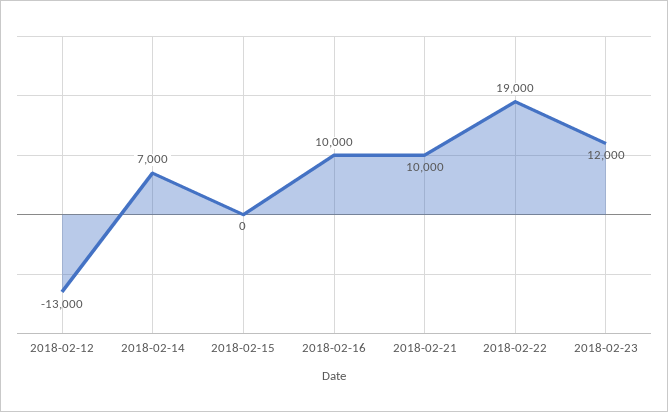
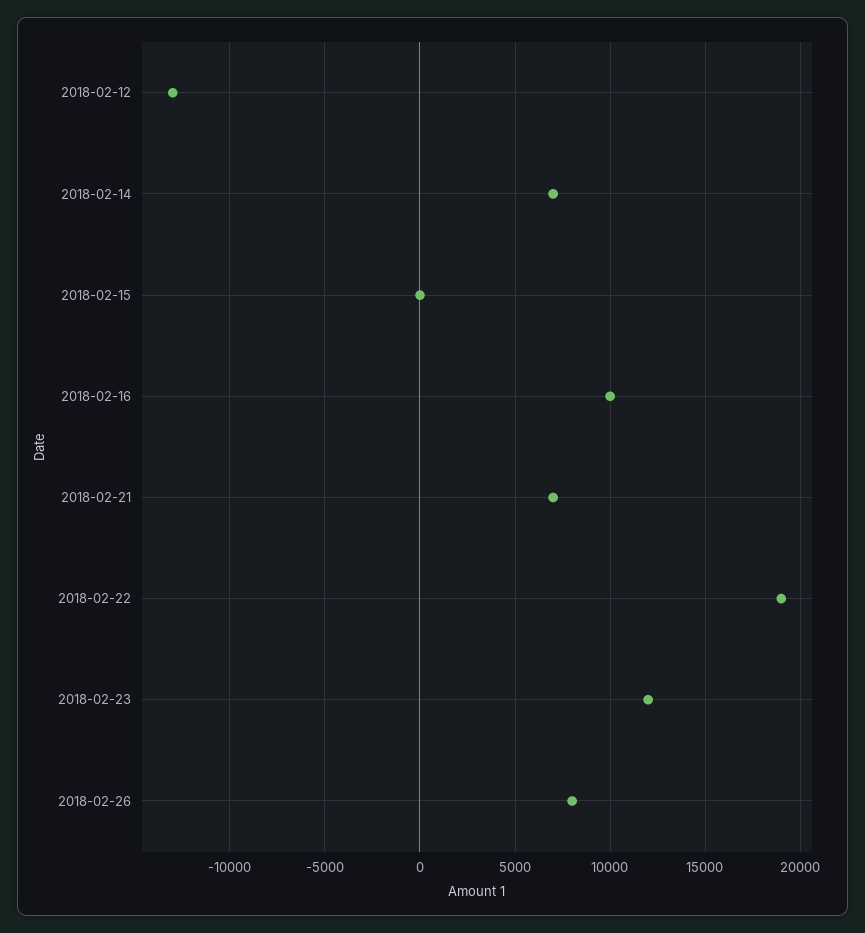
2018-02-21: 10000 -> 7000
2018-02-26: none -> 8000

